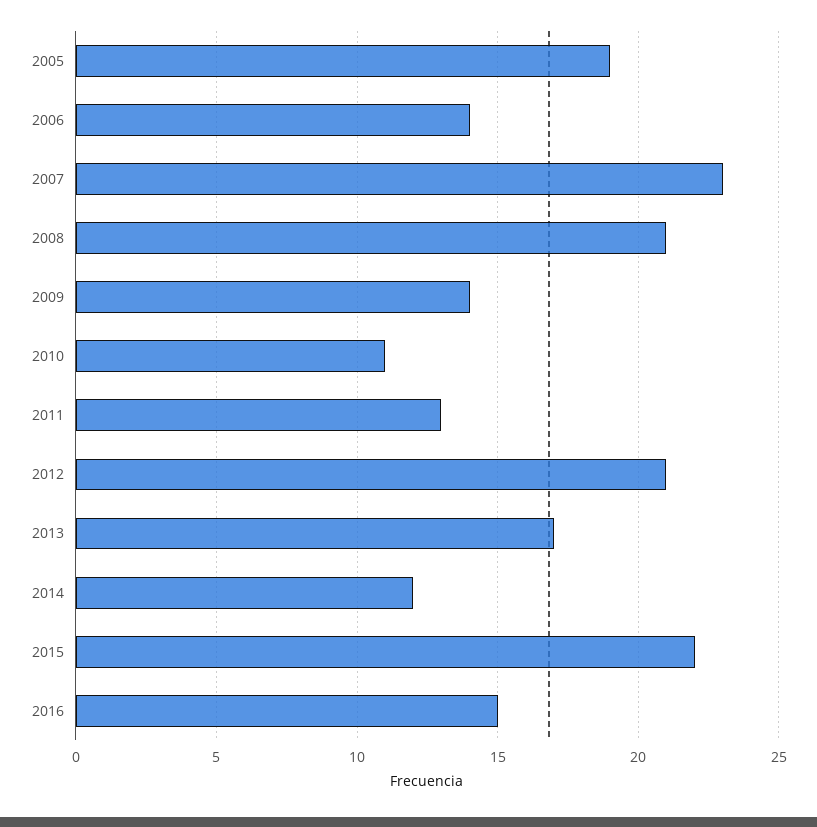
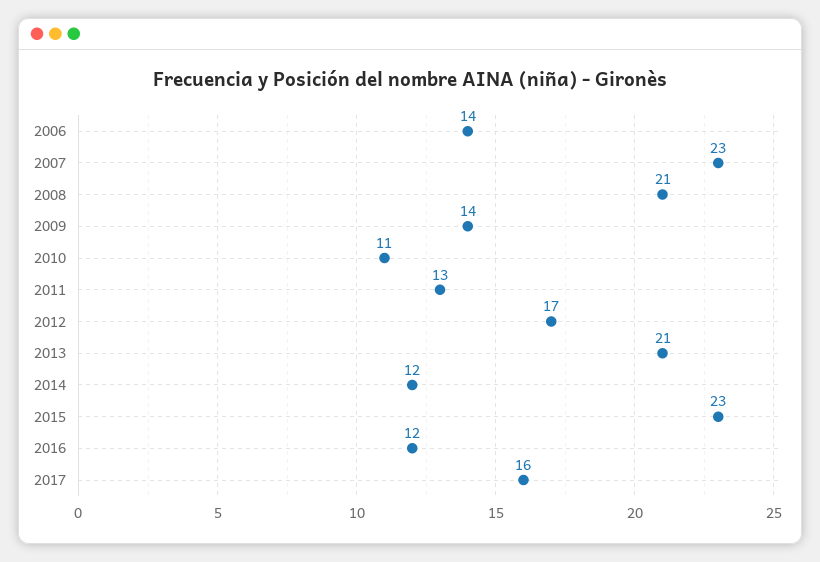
2005: 19 -> none
2012: 21 -> 17
2013: 17 -> 21
2015: 22 -> 23
2016: 15 -> 12
2017: none -> 16

